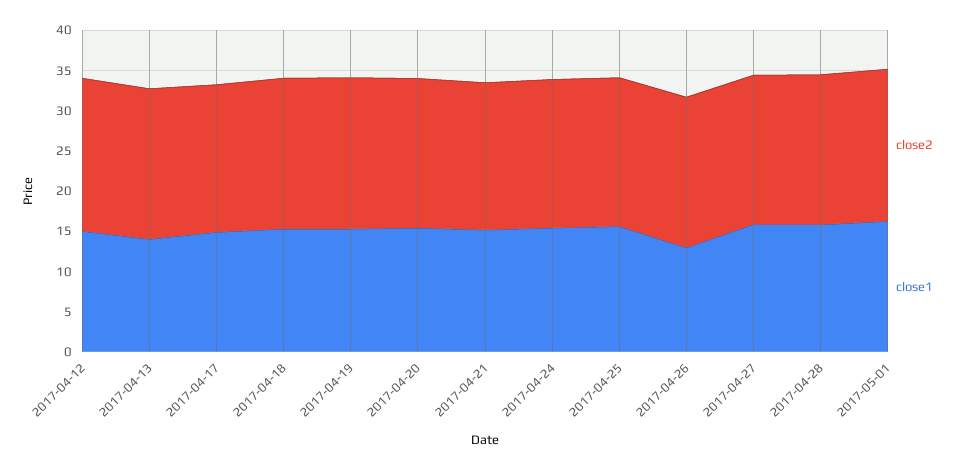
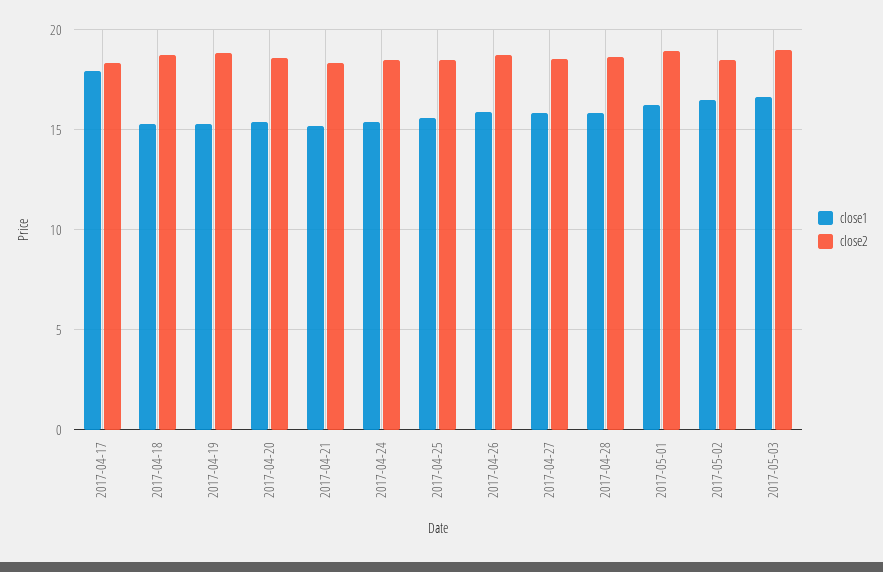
close2, 2017-04-12: 19 -> none
close1, 2017-04-12: 15 -> none
close2, 2017-04-13: 19 -> none
close1, 2017-04-13: 14 -> none
close1, 2017-04-17: 15 -> 18
close1, 2017-04-26: 13 -> 16
close1, 2017-05-02: none -> 16.5
close2, 2017-05-02: none -> 18.5
close1, 2017-05-03: none -> 16.5
close2, 2017-05-03: none -> 19

